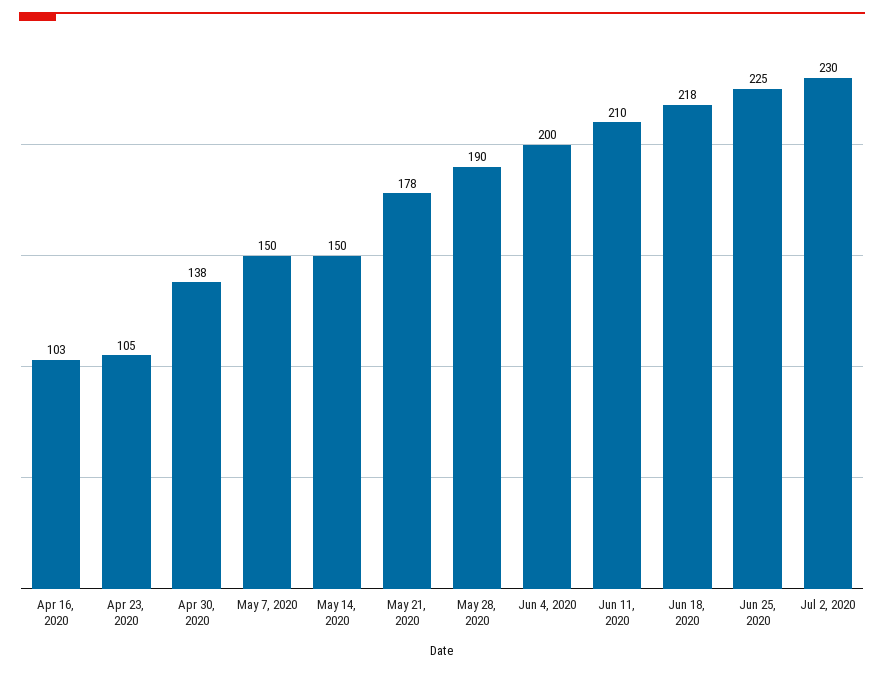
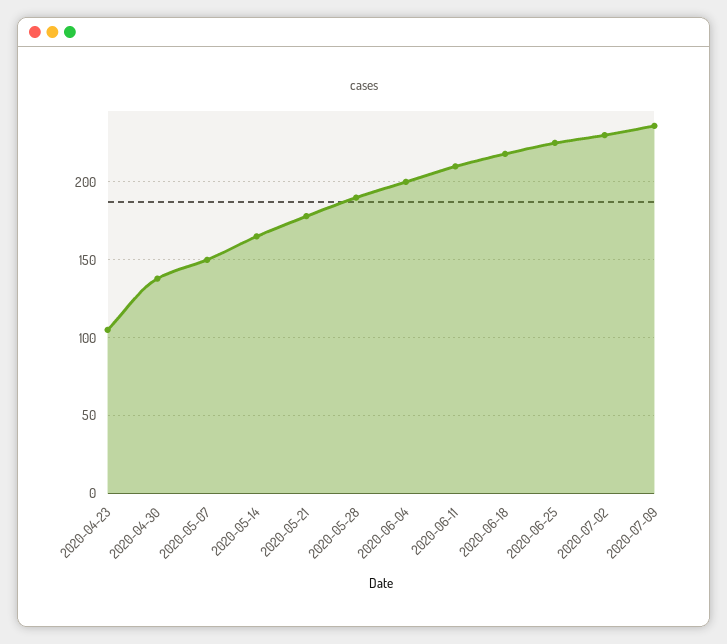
Apr 16, 2020: 103 -> none
May 14, 2020: 150 -> 165
2020-07-09: none -> 235

